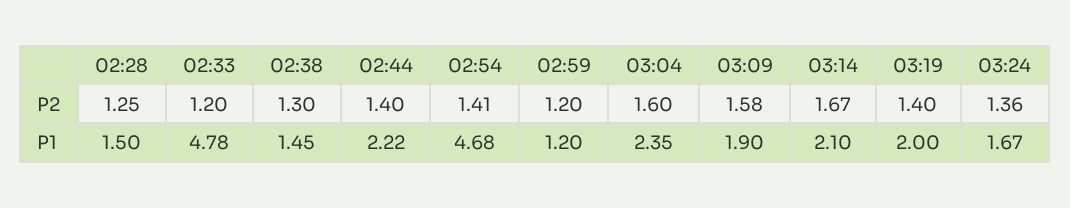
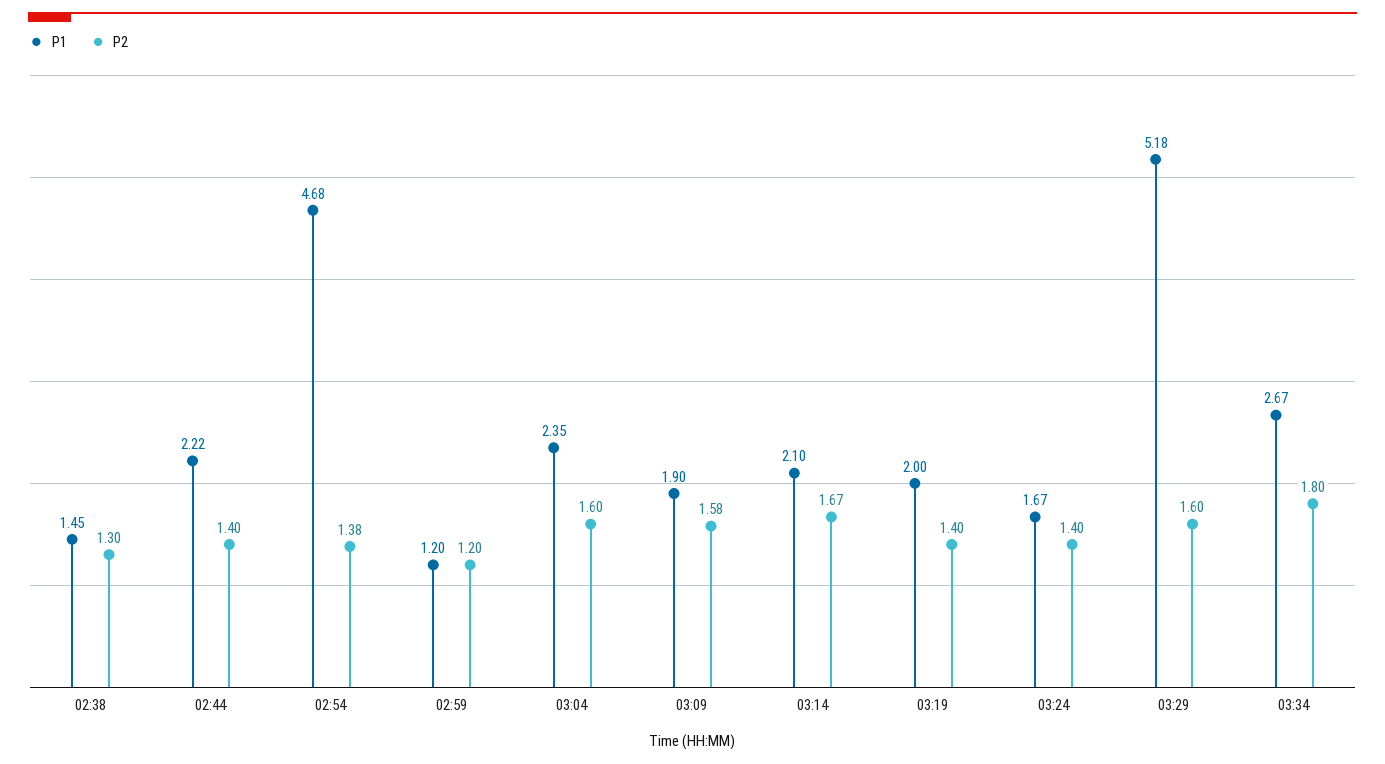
P2, 02:28: 1.25 -> none
P2, 02:33: 1.2 -> none
P2, 02:54: 1.41 -> 1.38
P2, 03:24: 1.36 -> 1.4
P1, 02:28: 1.5 -> none
P1, 02:33: 4.78 -> none
P1, 03:29: none -> 5.18
P2, 03:29: none -> 1.6
P1, 03:34: none -> 2.67
P2, 03:34: none -> 1.8

